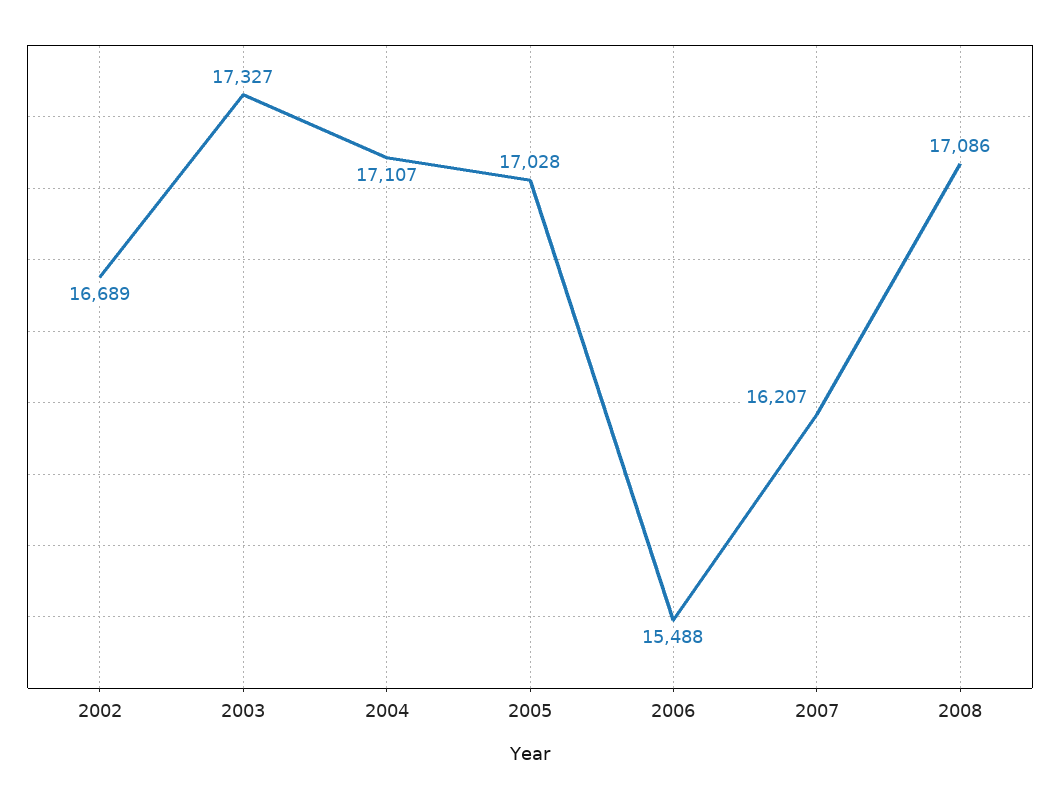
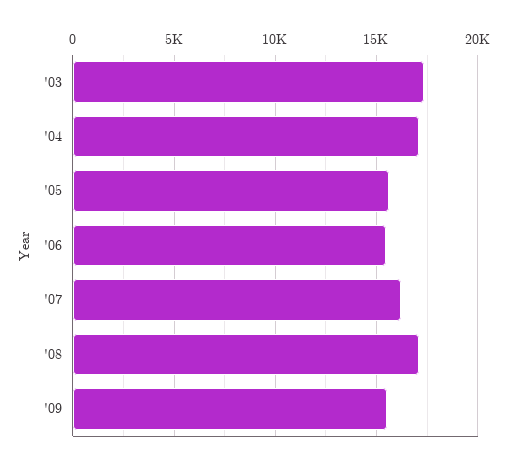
2002: 16689 -> none
2005: 17028 -> 15500
'09: none -> 15500

